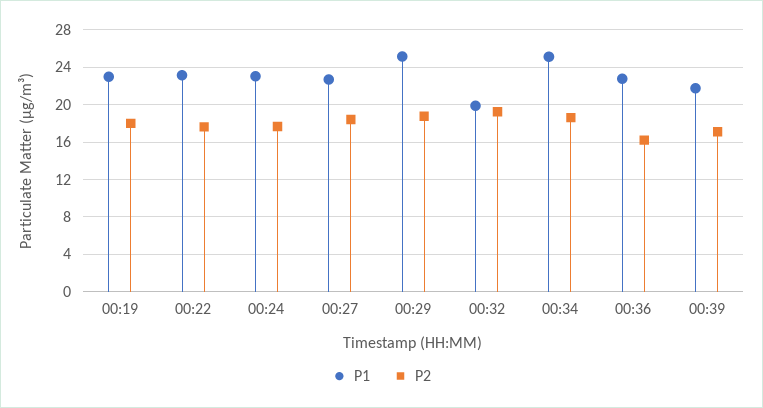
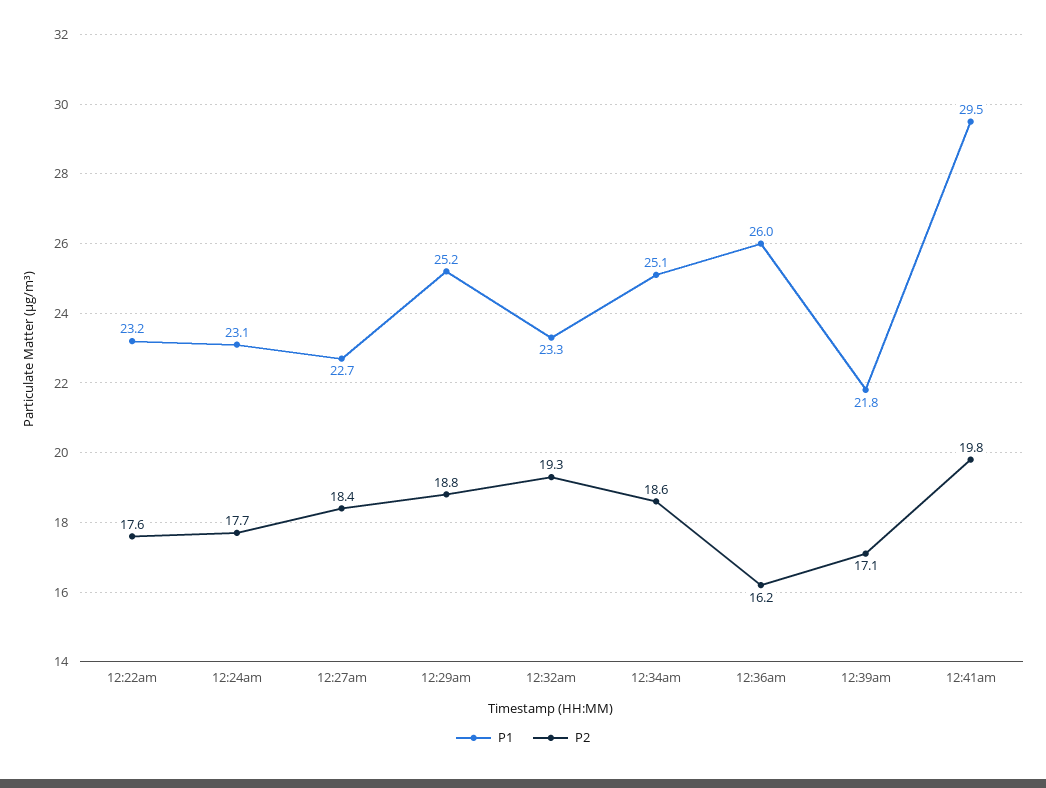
P1, 00:19: 23 -> none
P2, 00:19: 18 -> none
P1, 00:32: 20 -> 23.3
P1, 00:36: 23 -> 26
P1, 12:41am: none -> 29.5
P2, 12:41am: none -> 19.8

